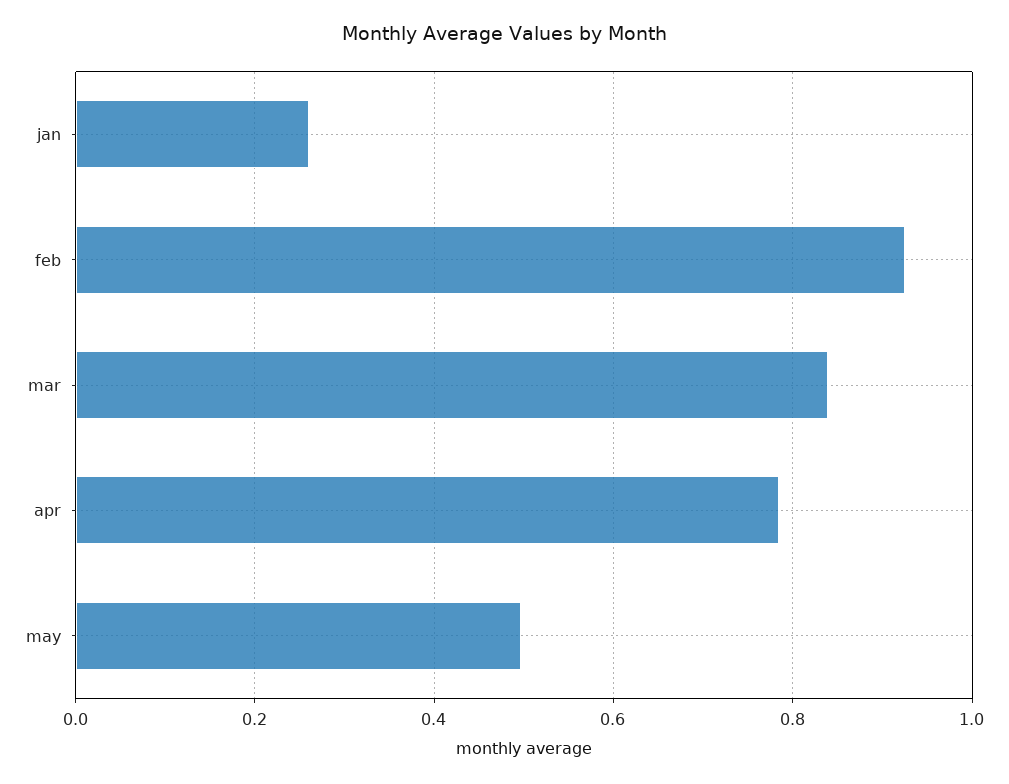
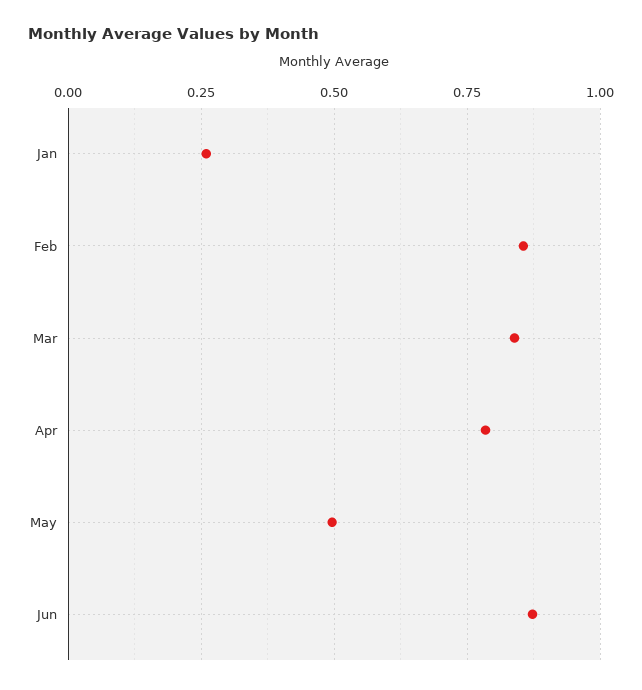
feb: 0.92 -> 0.85
Jun: none -> 0.875

